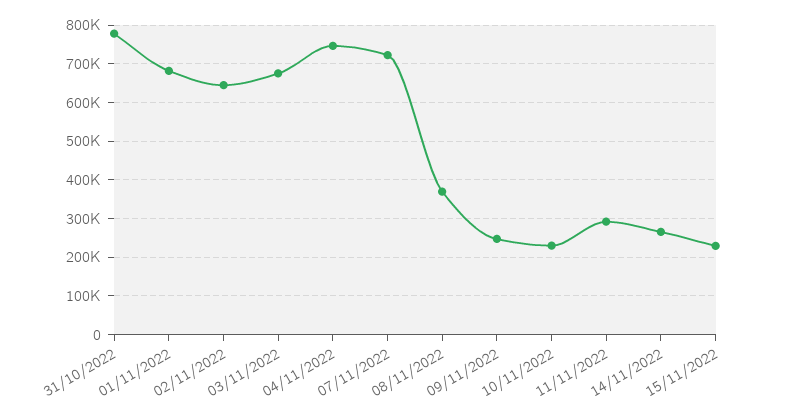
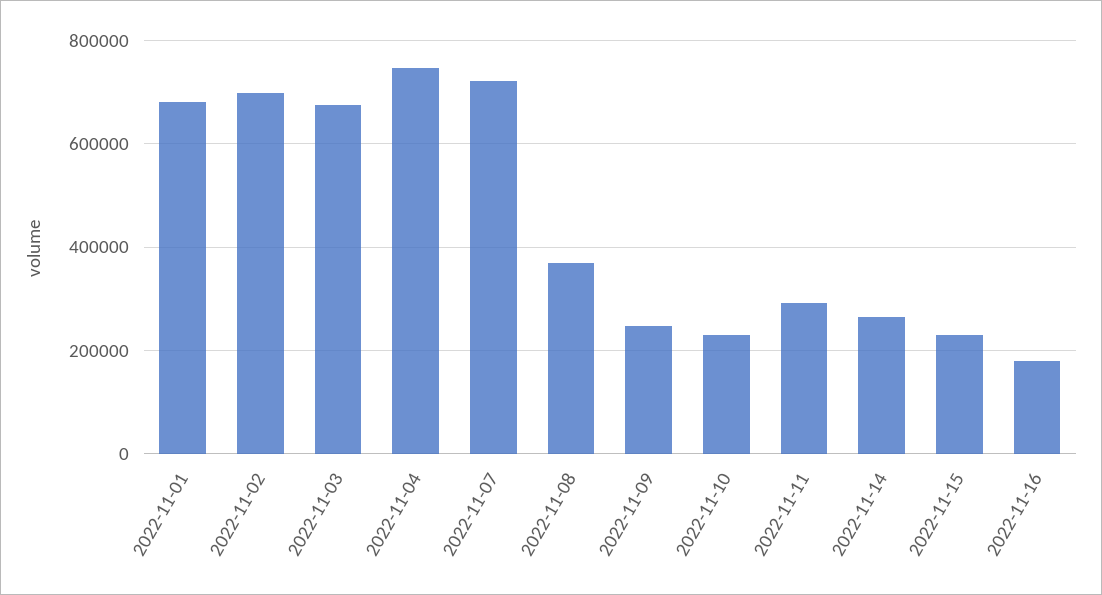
31/10/2022: 780000 -> none
02/11/2022: 640000 -> 700000
2022-11-16: none -> 180000

